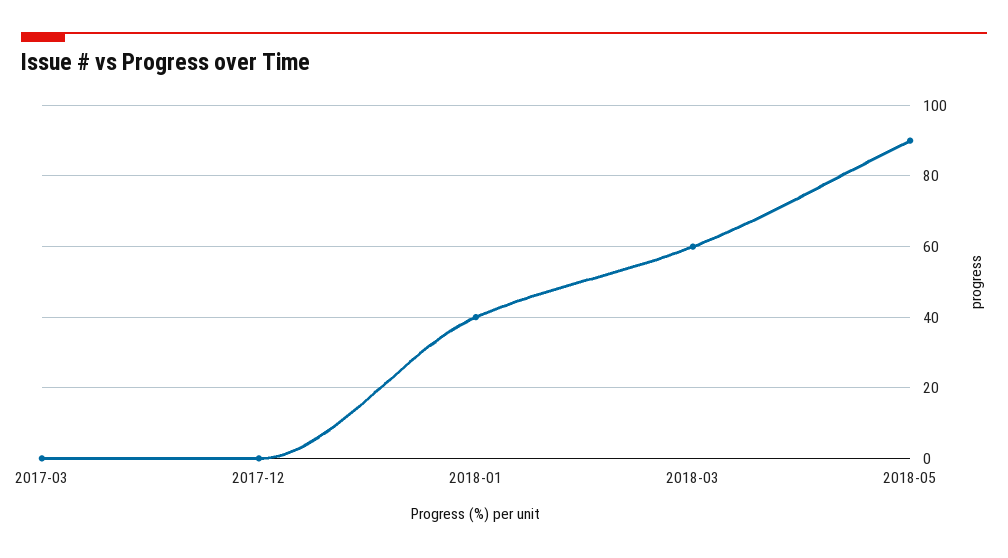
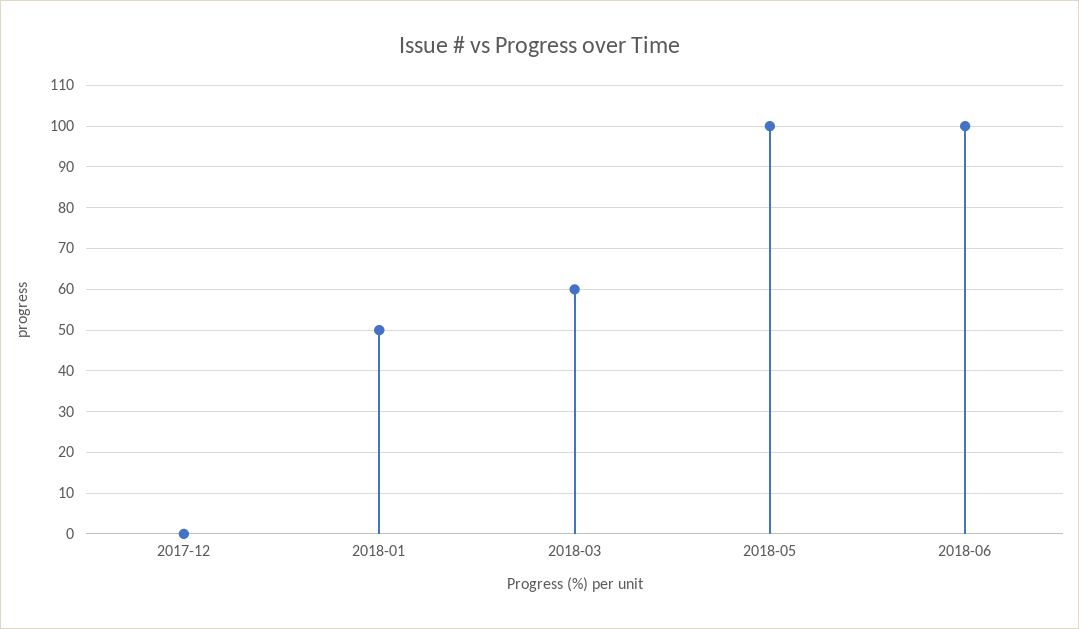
2017-03: 0 -> none
2018-01: 40 -> 50
2018-05: 90 -> 100
2018-06: none -> 100

